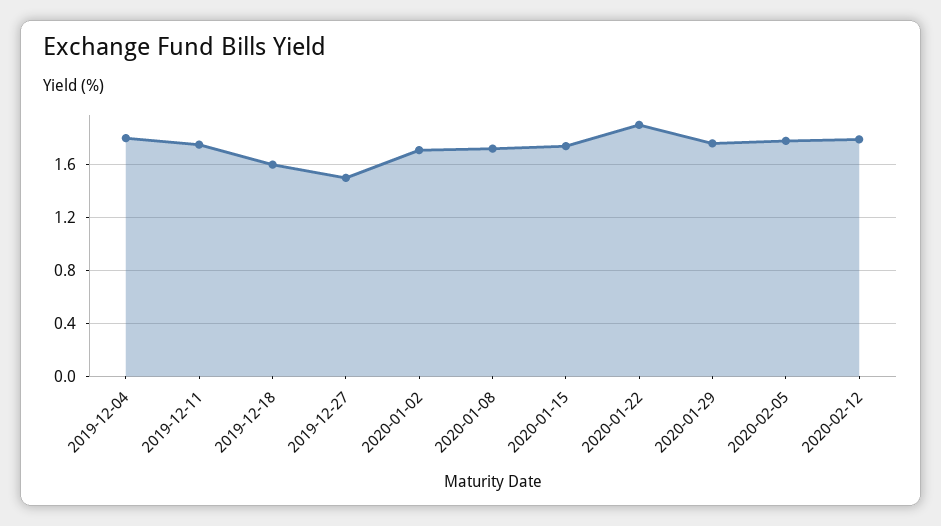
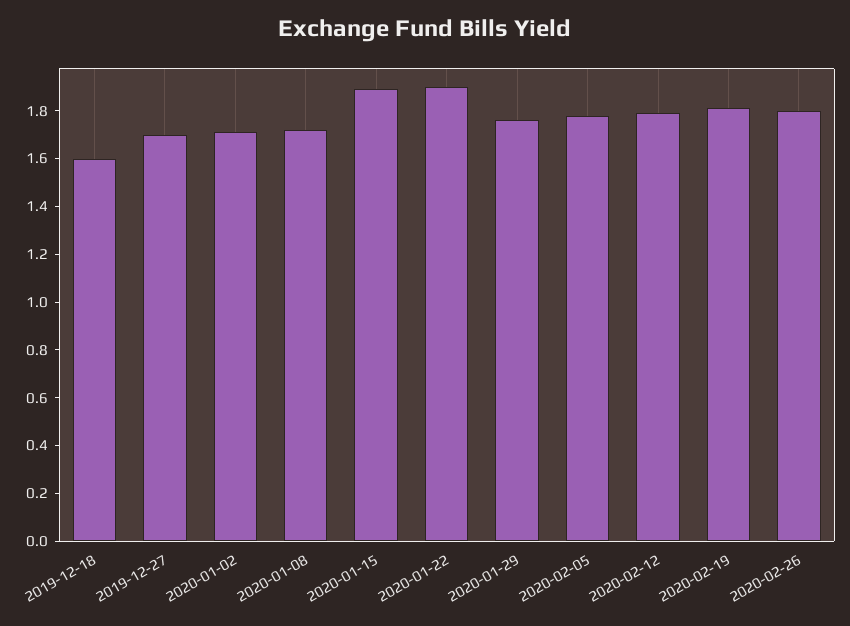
2019-12-04: 1.8 -> none
2019-12-11: 1.75 -> none
2019-12-27: 1.5 -> 1.7
2020-01-15: 1.75 -> 1.9
2020-02-19: none -> 1.8
2020-02-26: none -> 1.8

